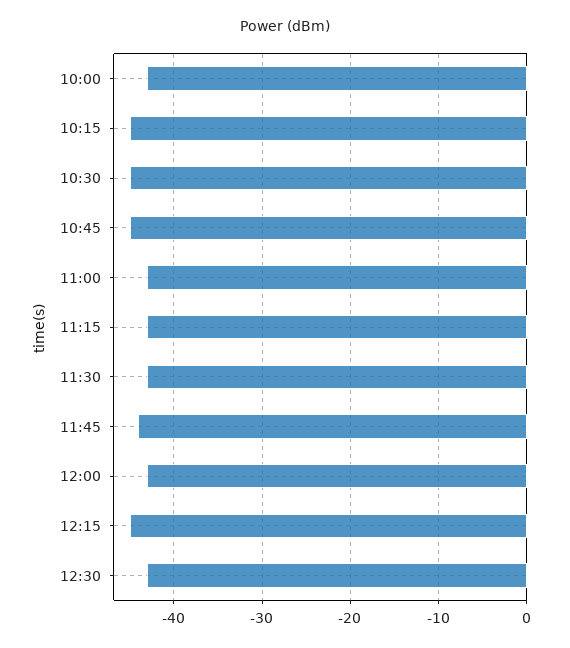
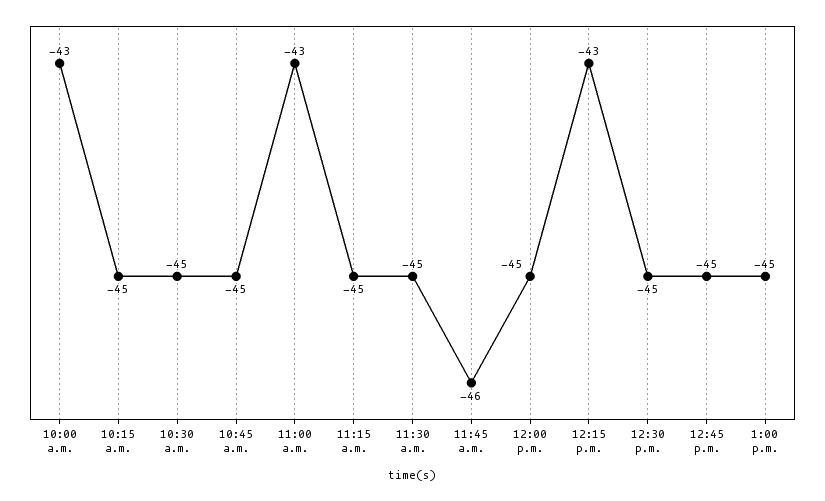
11:15: -43 -> -45
11:30: -43 -> -45
11:45: -44 -> -46
12:00: -43 -> -45
12:15: -45 -> -43
12:30: -43 -> -45
12:45 p.m.: none -> -45
1:00 p.m.: none -> -45

